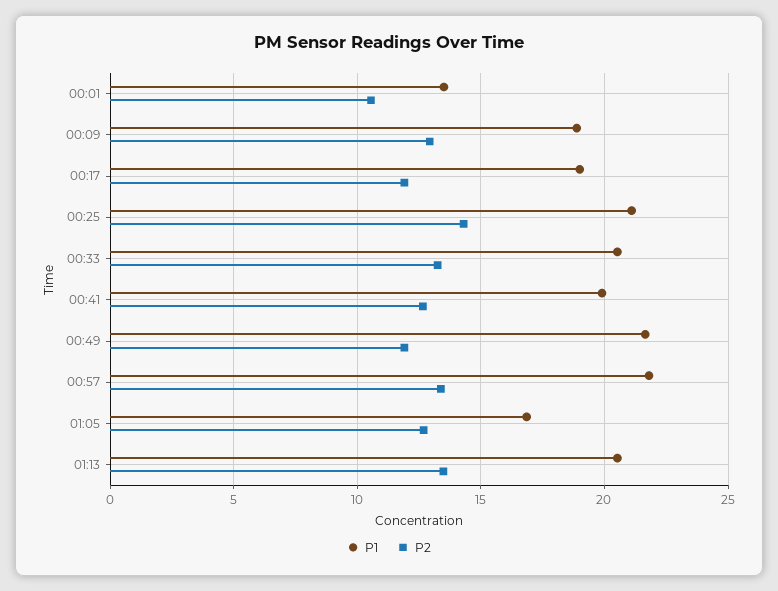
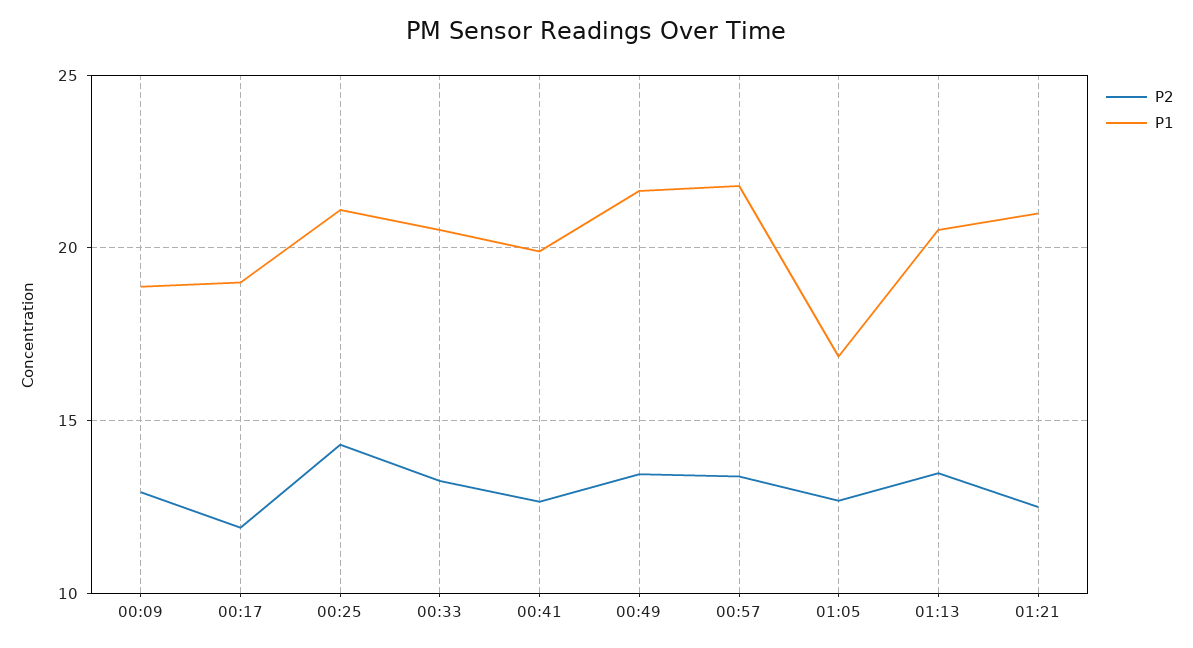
P1, 00:01: 13.5 -> none
P2, 00:01: 10.5 -> none
P2, 00:49: 12 -> 13.5
P2, 01:21: none -> 12.5
P1, 01:21: none -> 21

